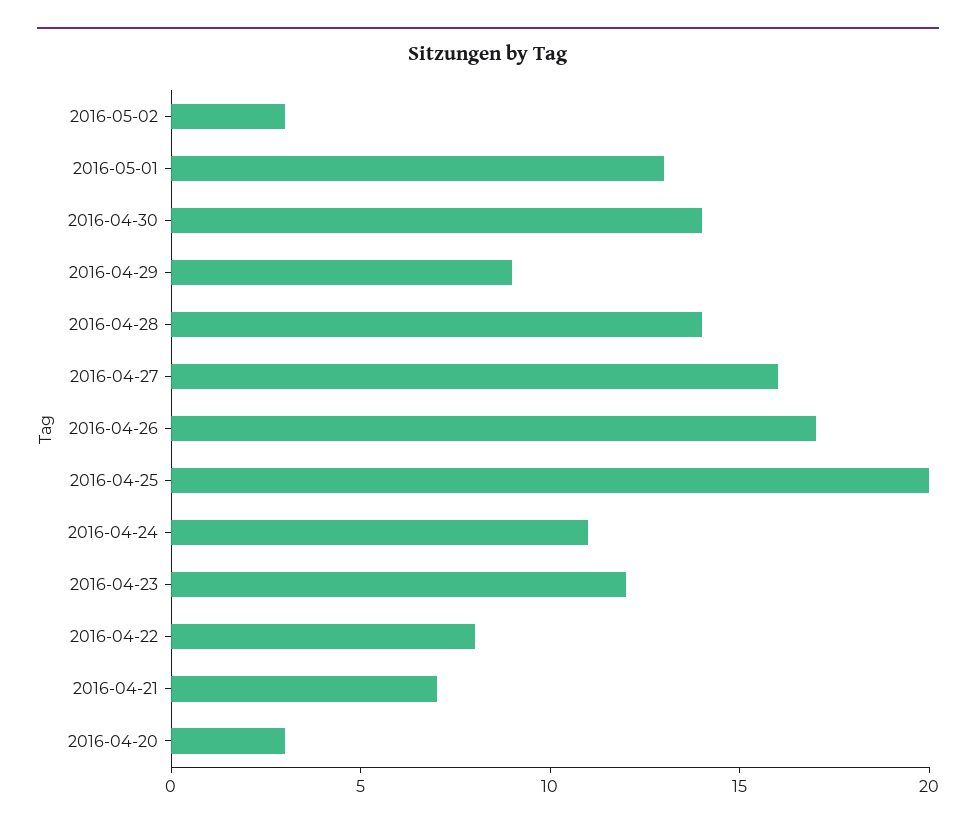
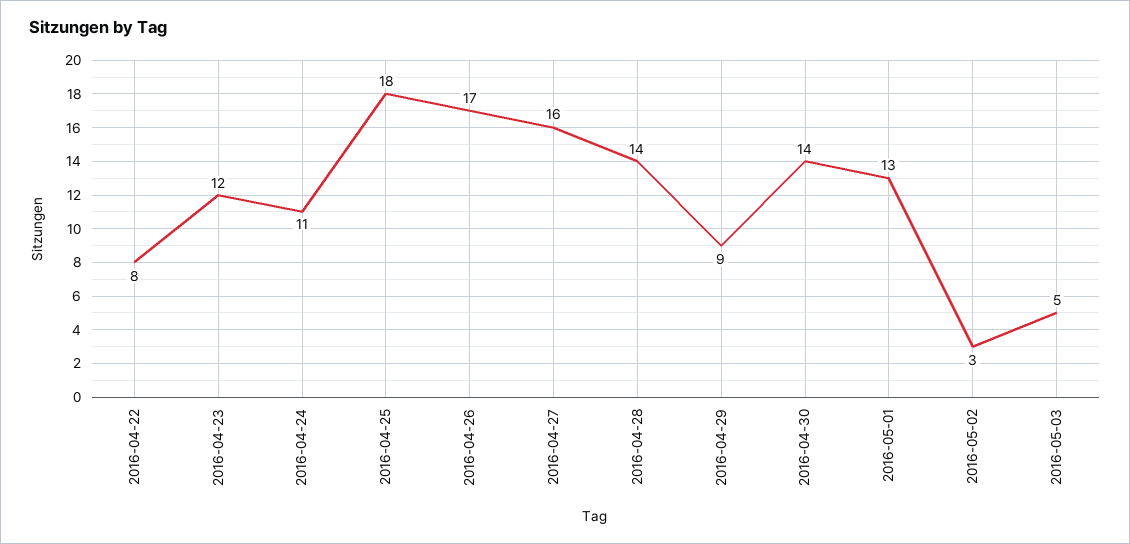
2016-04-25: 20 -> 18
2016-04-21: 7 -> none
2016-04-20: 3 -> none
2016-05-03: none -> 5

